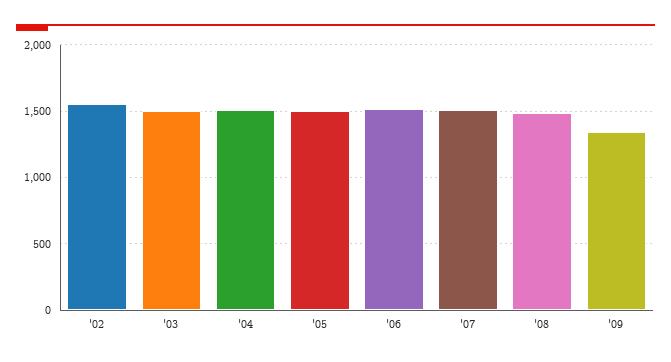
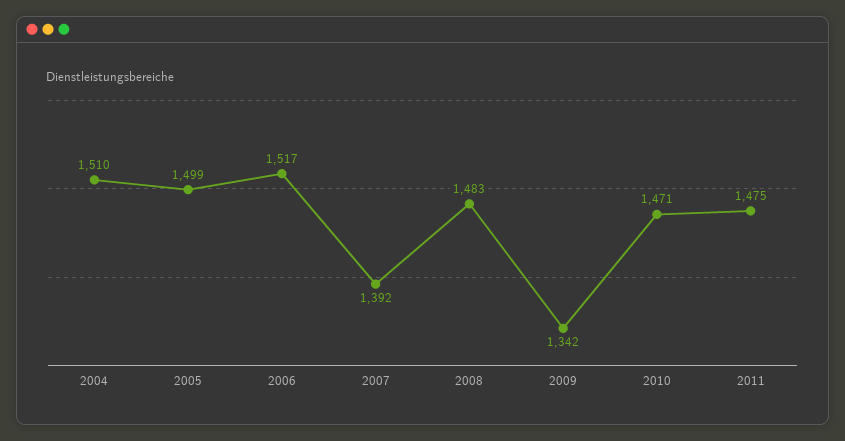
'02: 1550 -> none
'03: 1500 -> none
'07: 1500 -> 1392
2010: none -> 1471
2011: none -> 1475

